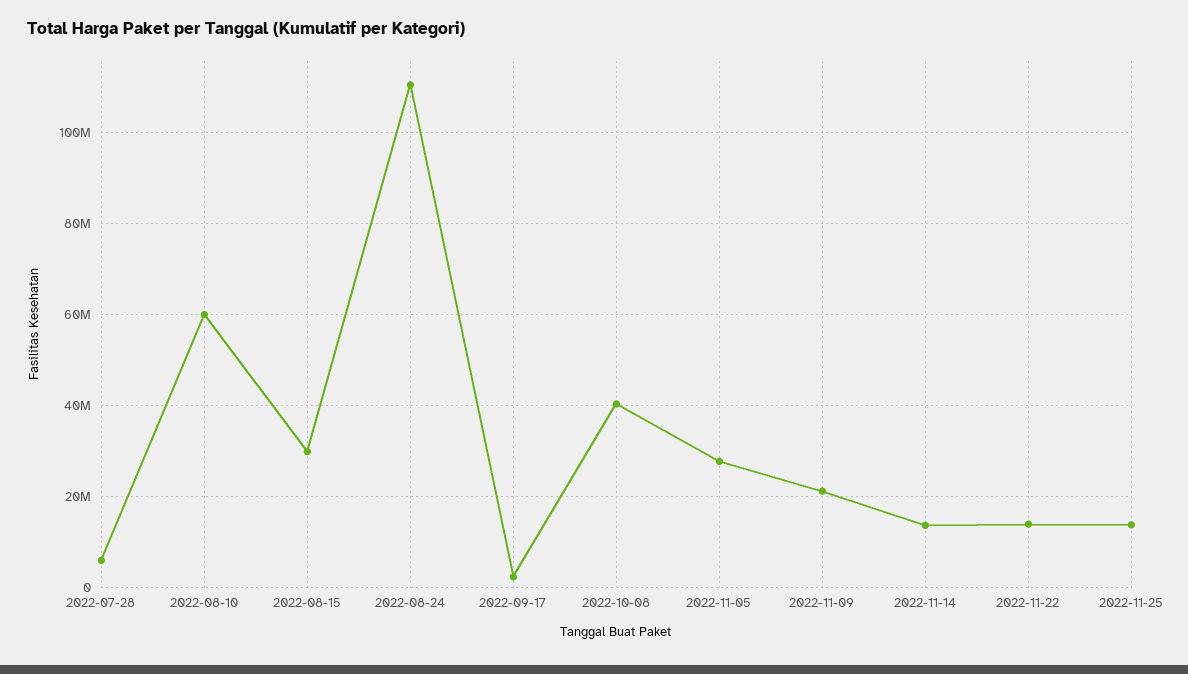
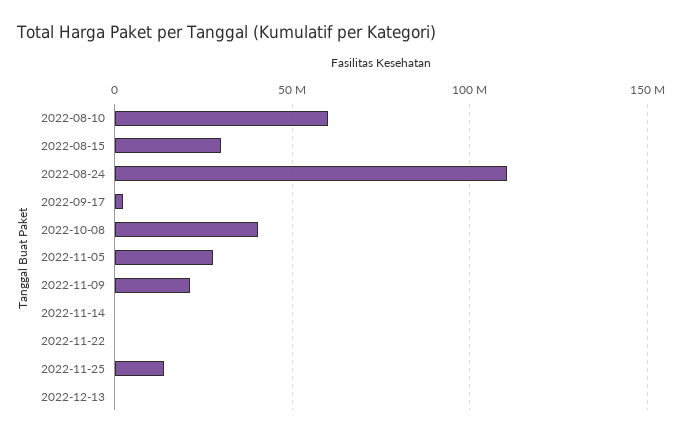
2022-07-28: 6000000 -> none
2022-11-14: 14000000 -> 0
2022-11-22: 14000000 -> 0
2022-12-13: none -> 0

